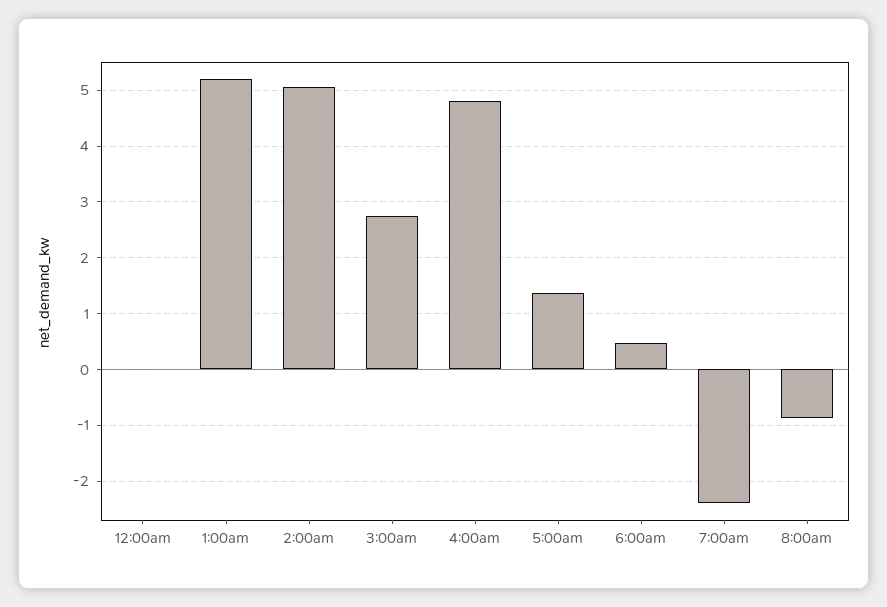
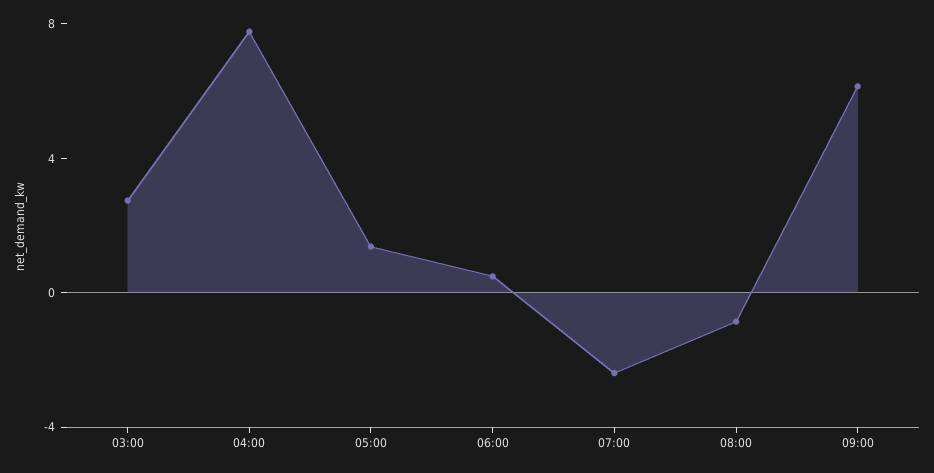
12:00am: 0 -> none
1:00am: 5.2 -> none
2:00am: 5 -> none
4:00am: 4.8 -> 8
09:00: none -> 6

